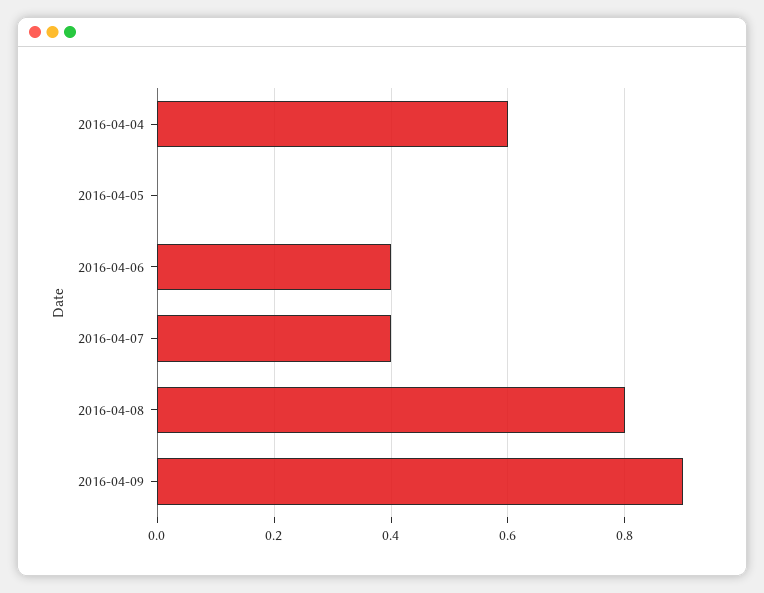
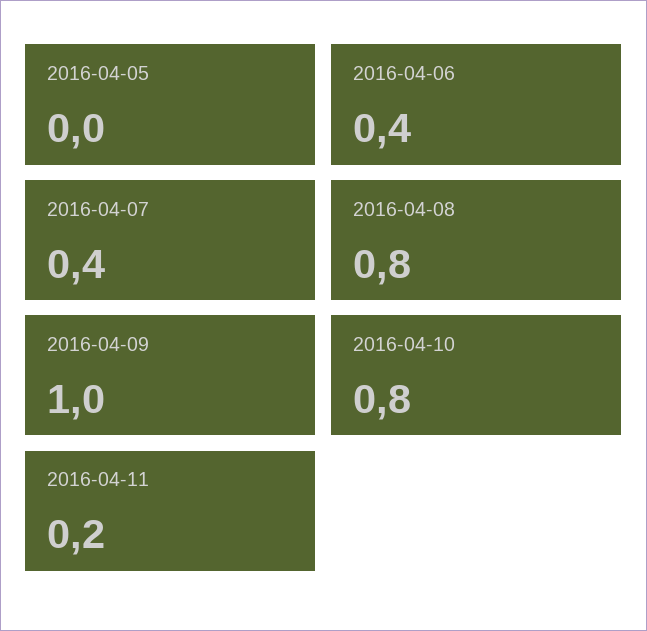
2016-04-04: 0.6 -> none
2016-04-09: 0.9 -> 1
2016-04-10: none -> 0.8
2016-04-11: none -> 0.2

